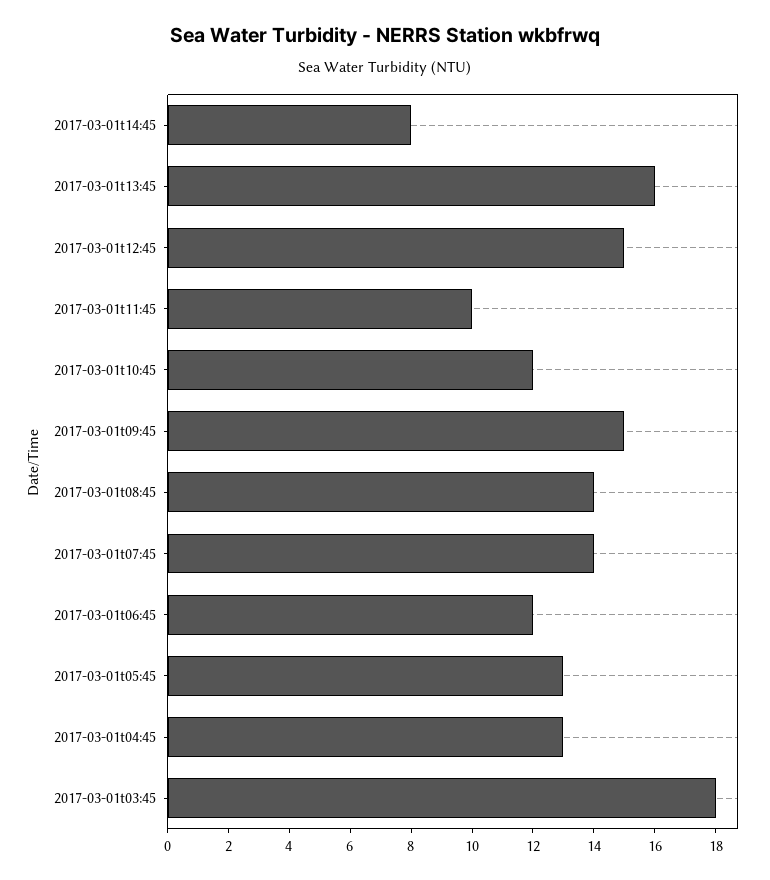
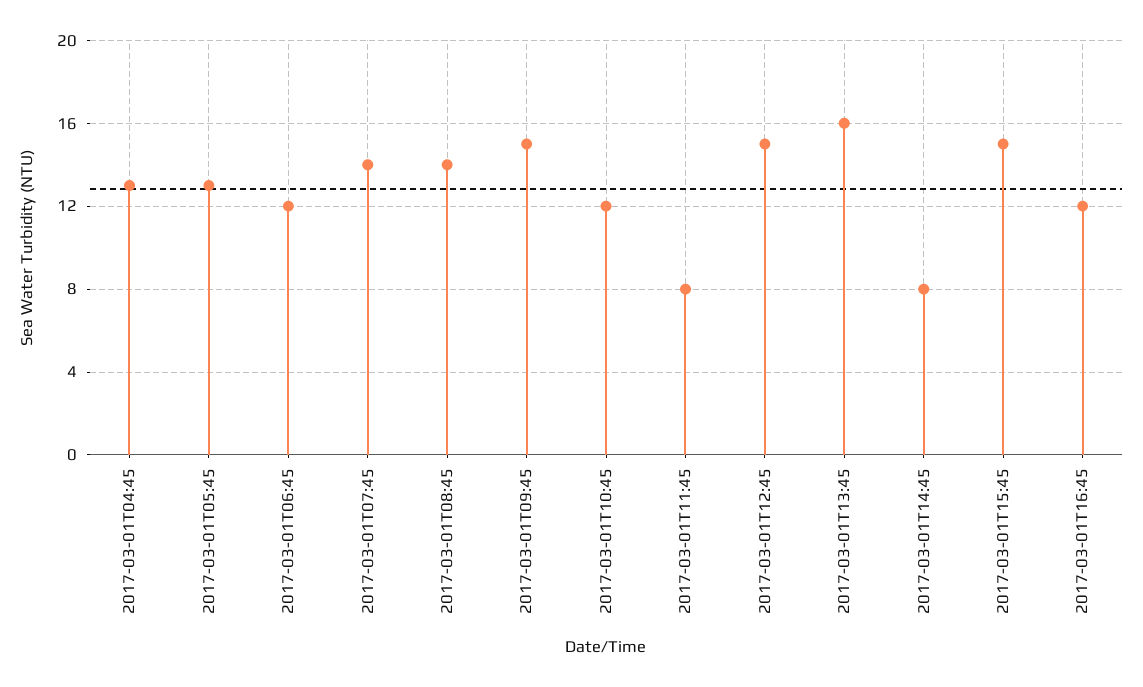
2017-03-01t11:45: 10 -> 8
2017-03-01t03:45: 18 -> none
2017-03-01T15:45: none -> 15
2017-03-01T16:45: none -> 12

